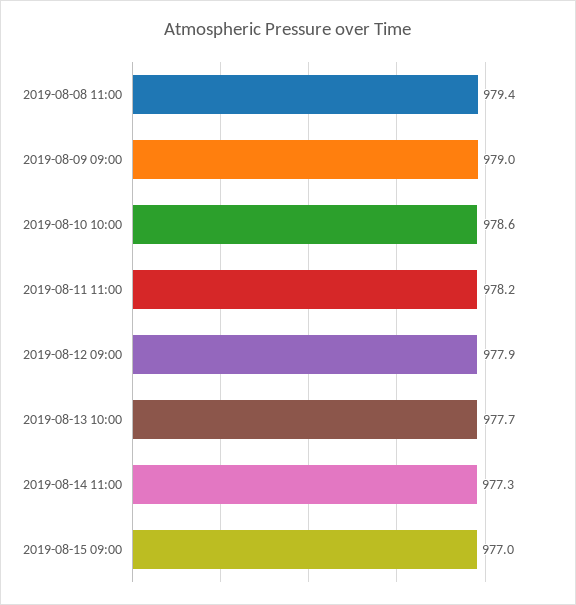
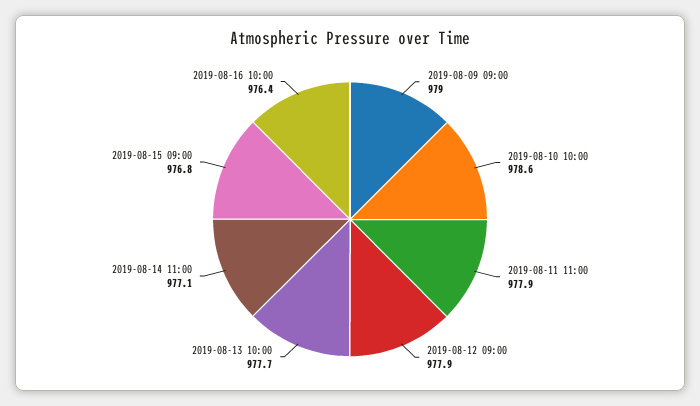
2019-08-08 11:00: 979.4 -> none
2019-08-11 11:00: 978.2 -> 977.9
2019-08-14 11:00: 977.3 -> 977.1
2019-08-15 09:00: 977 -> 976.8
2019-08-16 10:00: none -> 976.4

